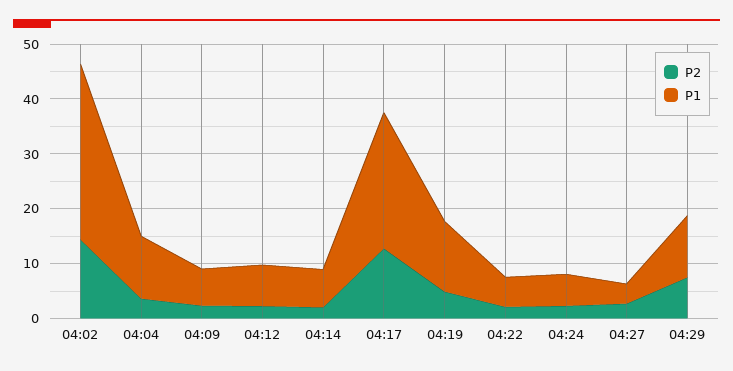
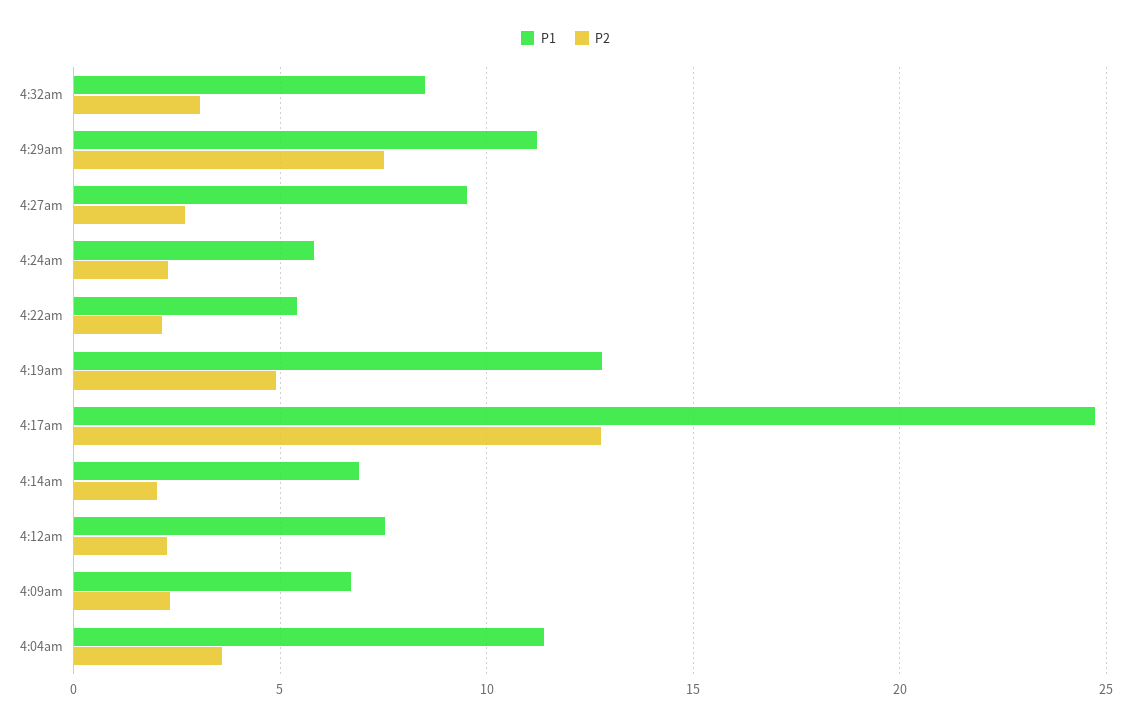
P2, 04:02: 14 -> none
P1, 04:02: 32 -> none
P1, 04:27: 4 -> 9.5
P1, 4:32am: none -> 8.5
P2, 4:32am: none -> 3

